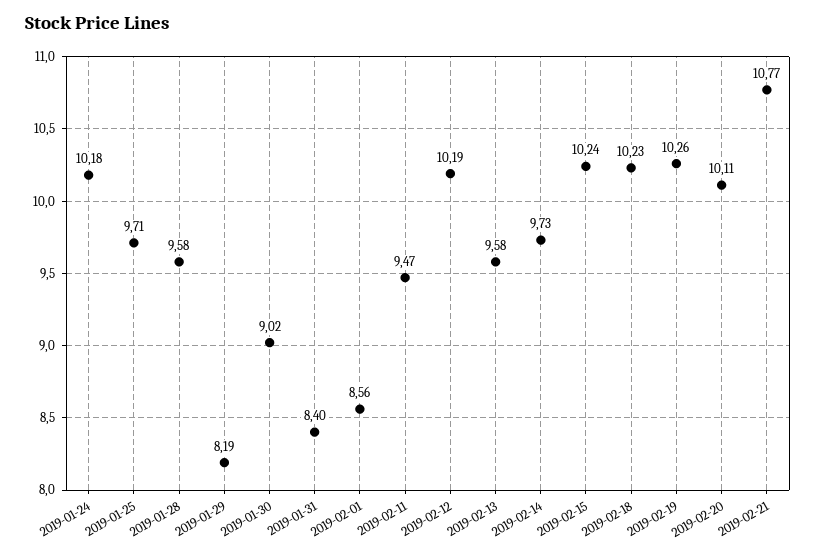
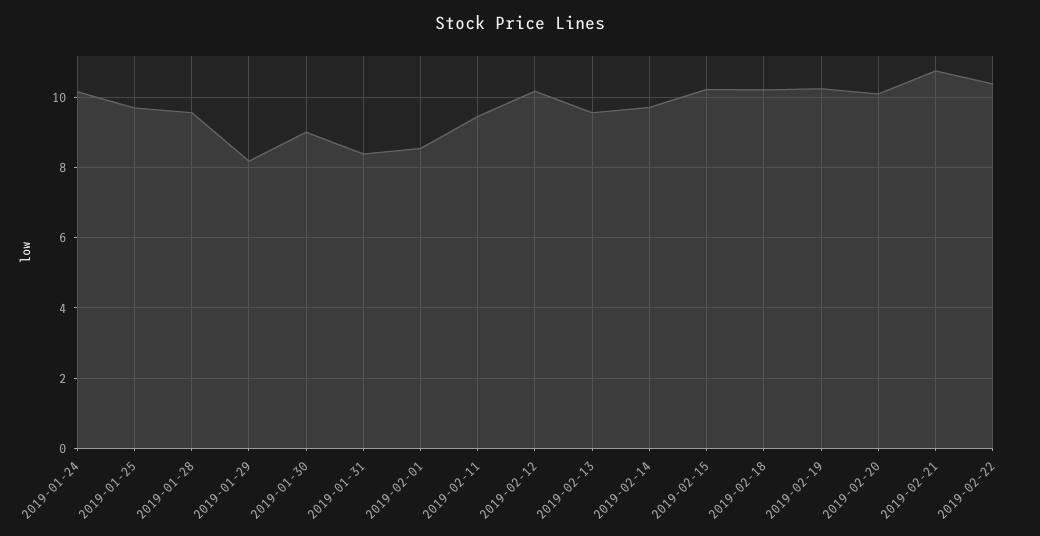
2019-02-22: none -> 10.4

